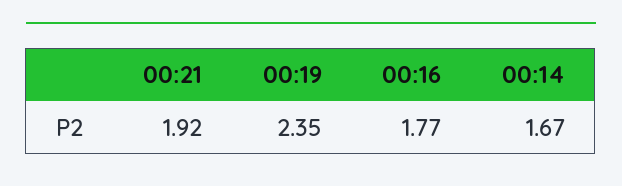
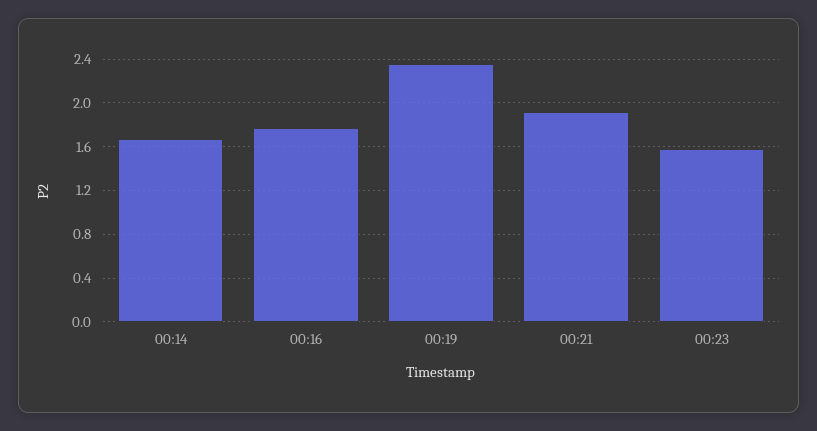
00:23: none -> 1.6

